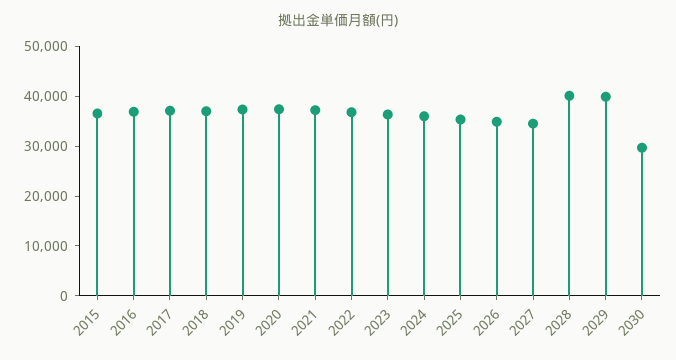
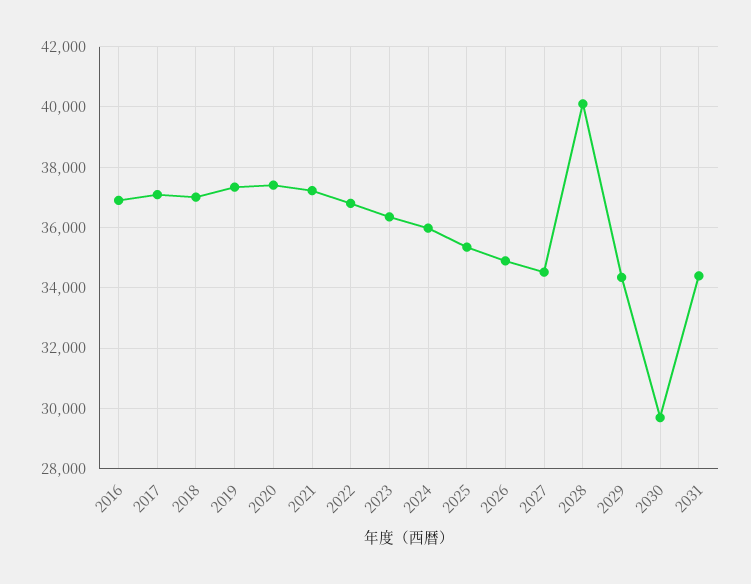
2015: 36000 -> none
2029: 40000 -> 34400
2031: none -> 34400

